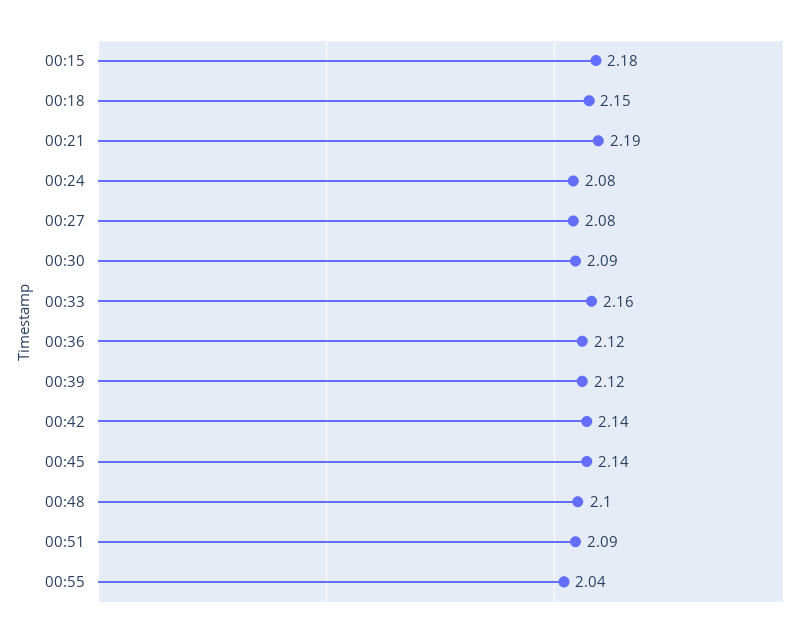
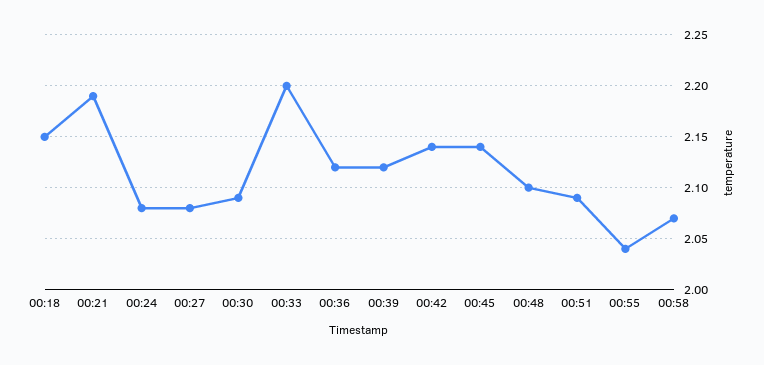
00:15: 2.18 -> none
00:33: 2.16 -> 2.2
00:58: none -> 2.07

